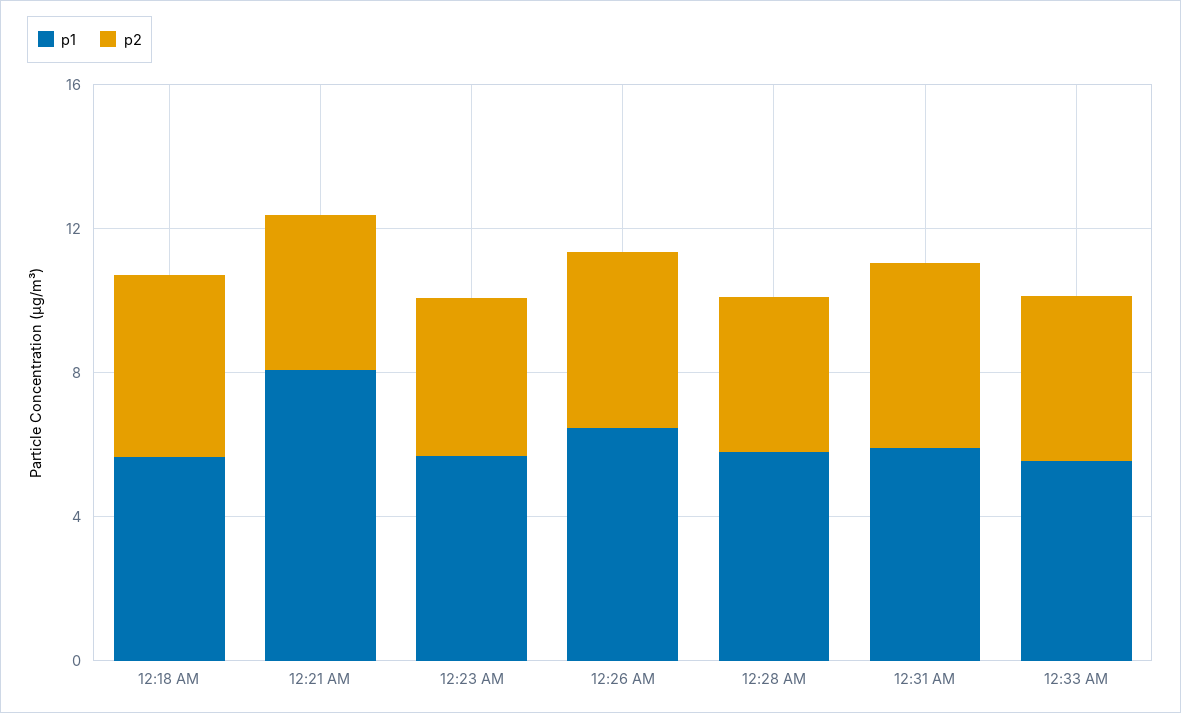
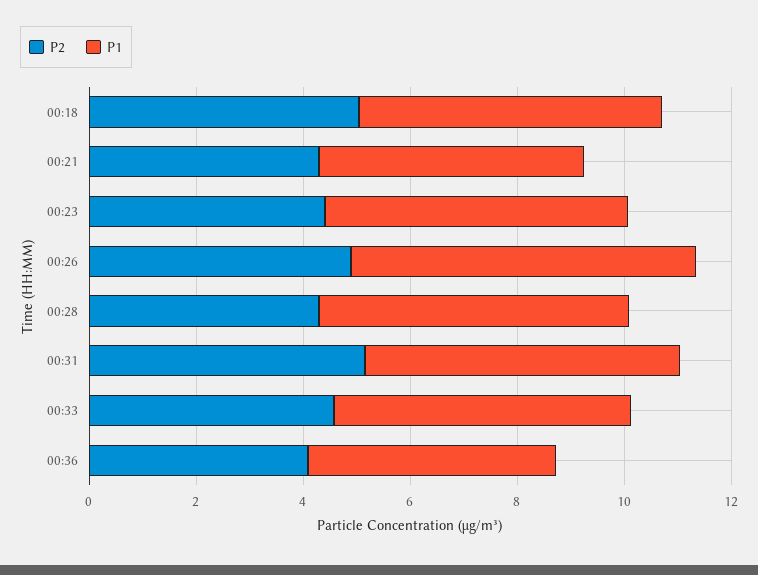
p1, 12:21 AM: 8 -> 5
p2, 00:36: none -> 4
p1, 00:36: none -> 4.5

